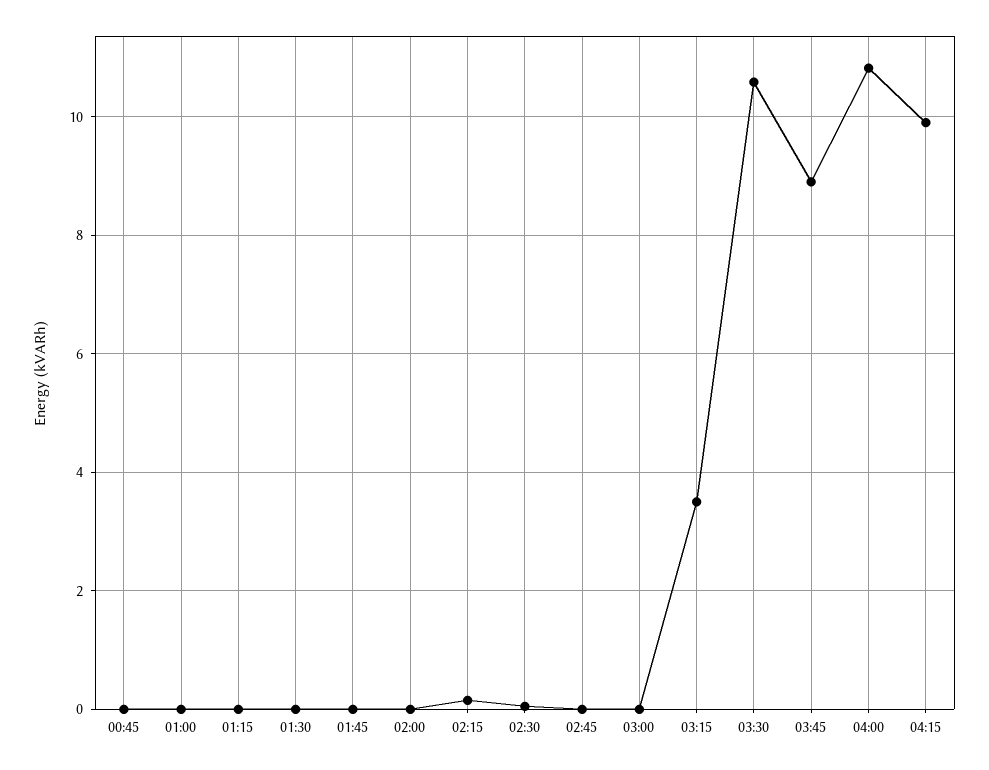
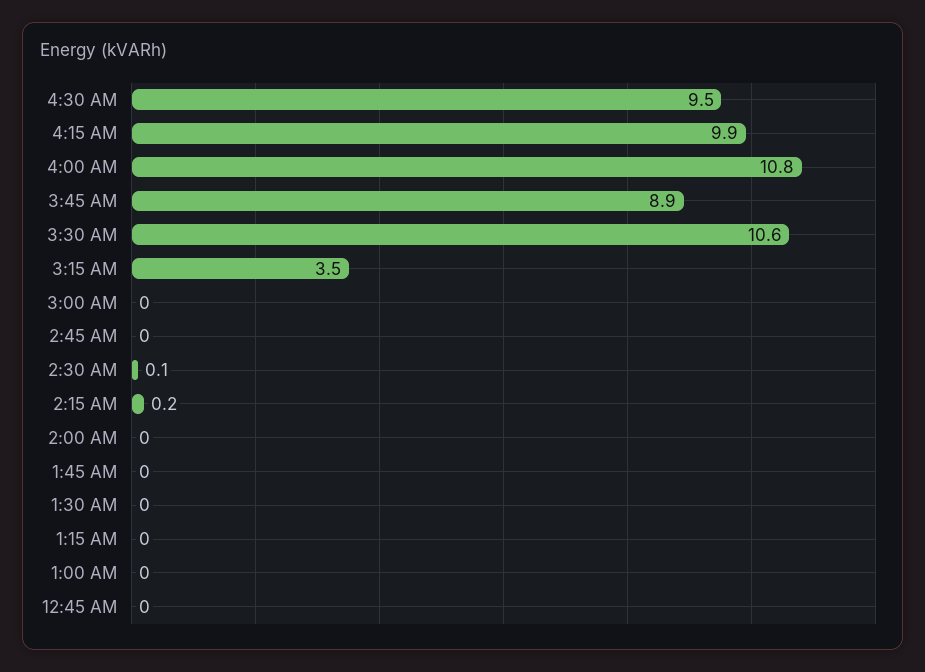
4:30 AM: none -> 9.5

